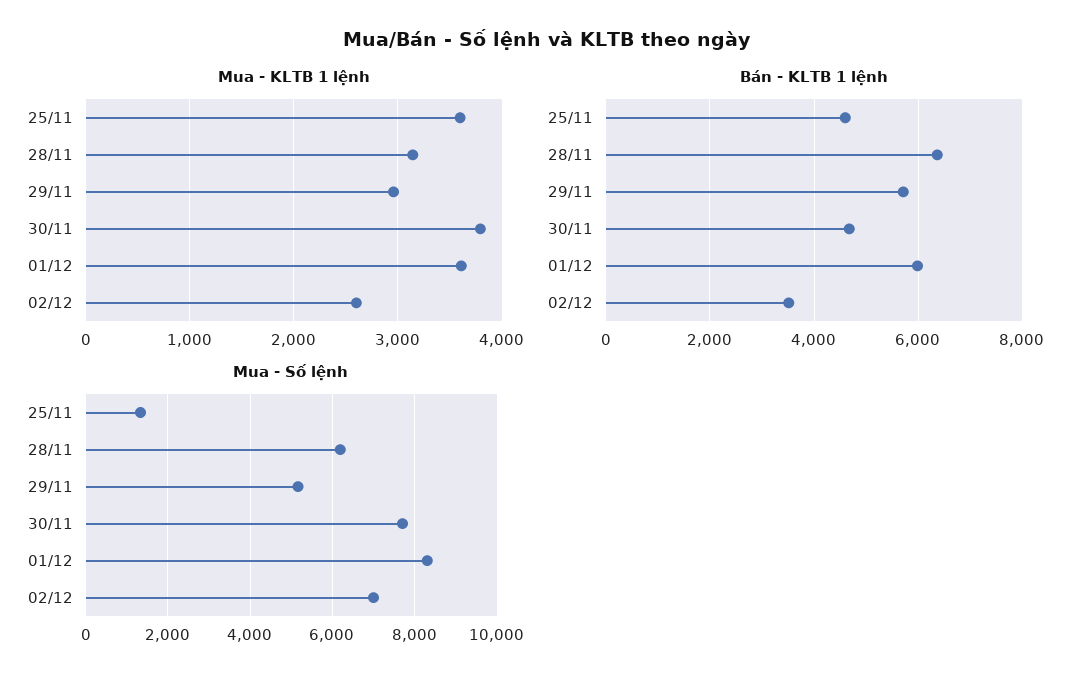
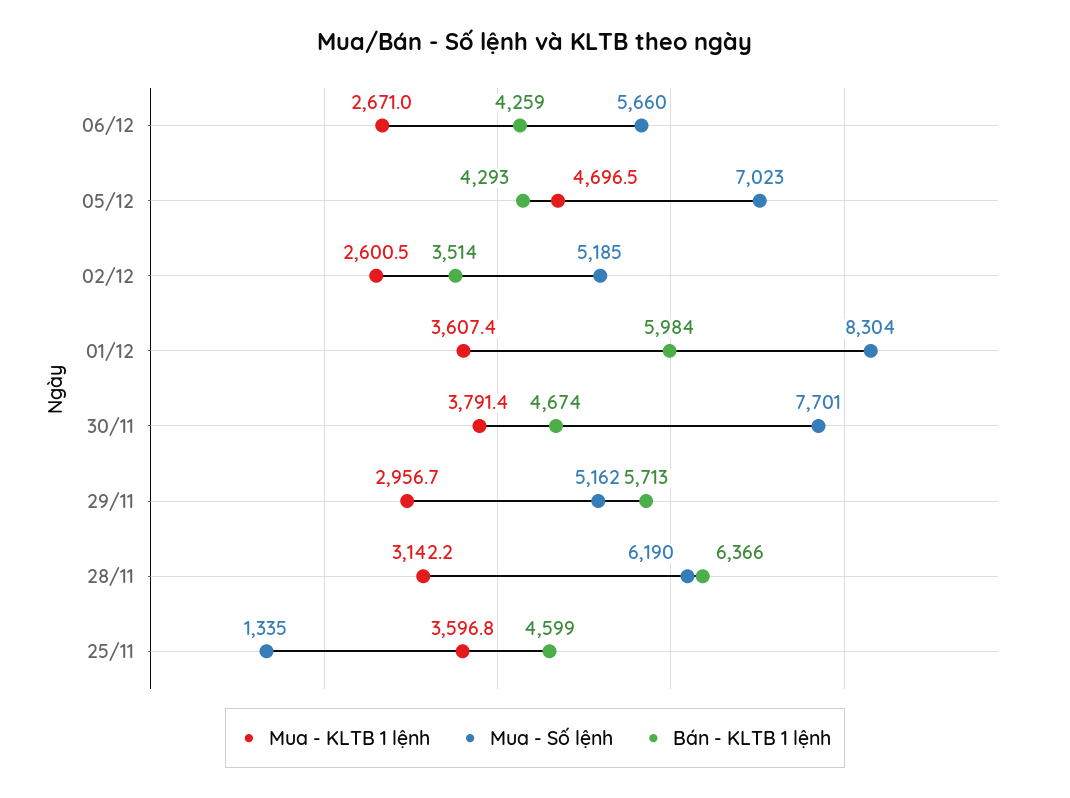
Mua - Số lệnh, 02/12: 7000 -> 5185
Mua - KLTB 1 lệnh, 06/12: none -> 2671
Mua - Số lệnh, 06/12: none -> 5660
Bán - KLTB 1 lệnh, 06/12: none -> 4259
Mua - KLTB 1 lệnh, 05/12: none -> 4696.5
Mua - Số lệnh, 05/12: none -> 7023
Bán - KLTB 1 lệnh, 05/12: none -> 4293

